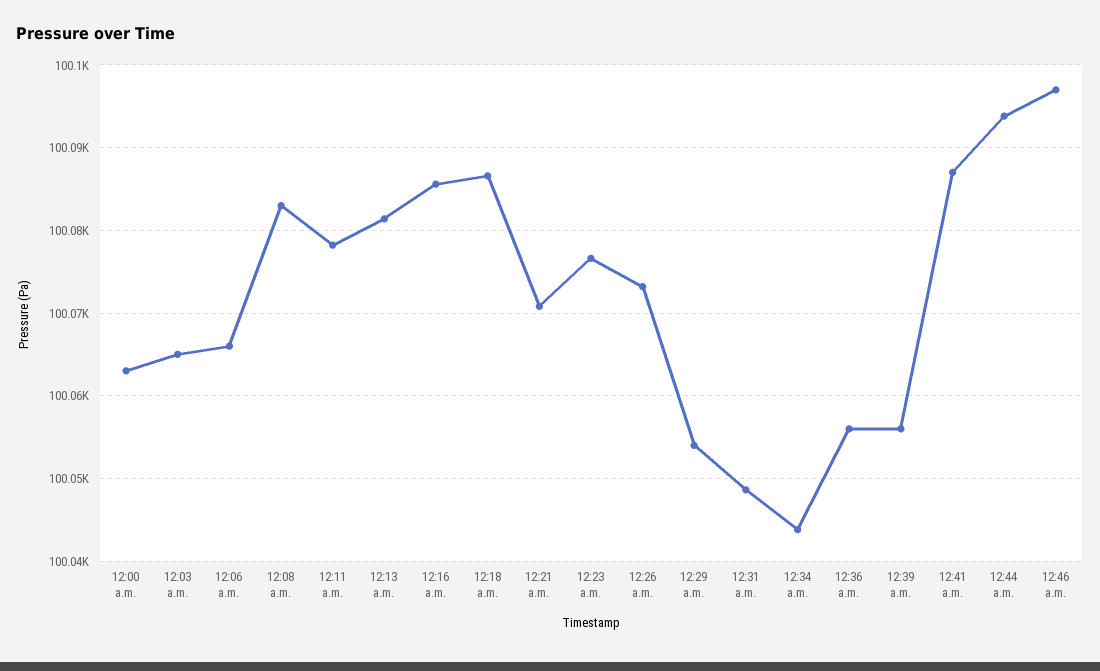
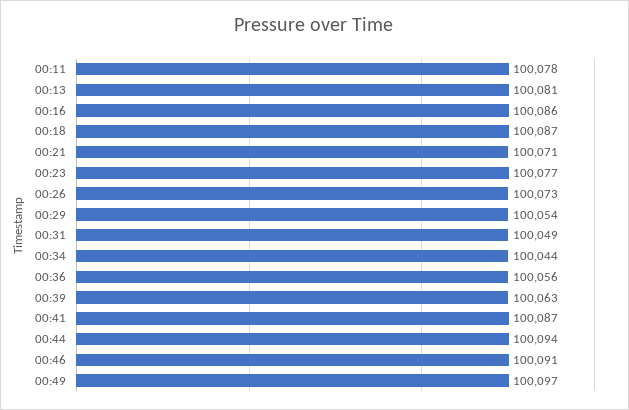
12:00 a.m.: 100063 -> none
12:03 a.m.: 100065 -> none
12:06 a.m.: 100066 -> none
12:08 a.m.: 100083 -> none
12:39 a.m.: 100056 -> 100063
12:46 a.m.: 100097 -> 100091
00:49: none -> 100097

